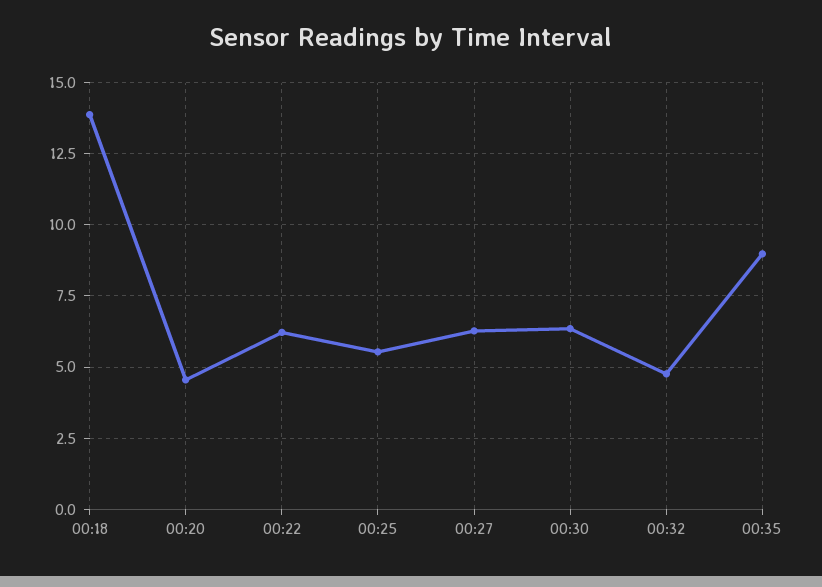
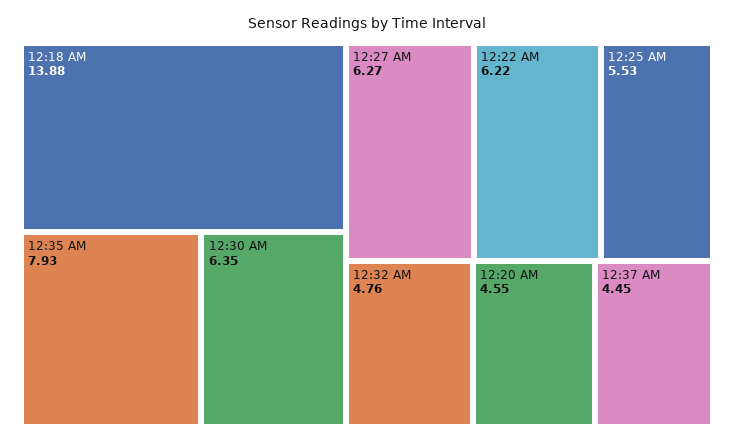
00:35: 9 -> 7.93
12:37 AM: none -> 4.45

